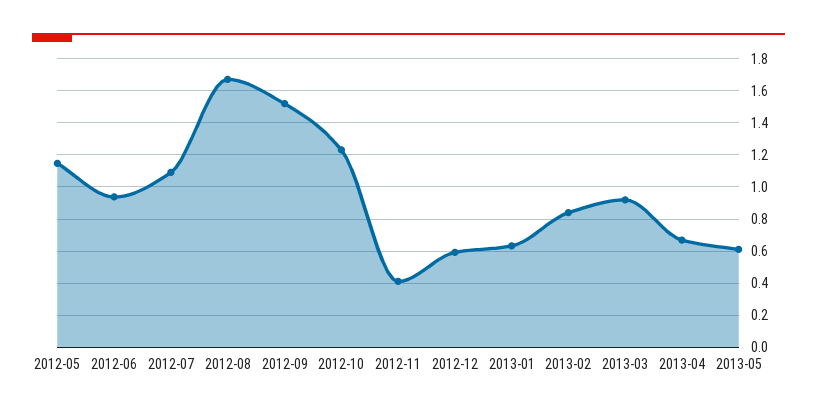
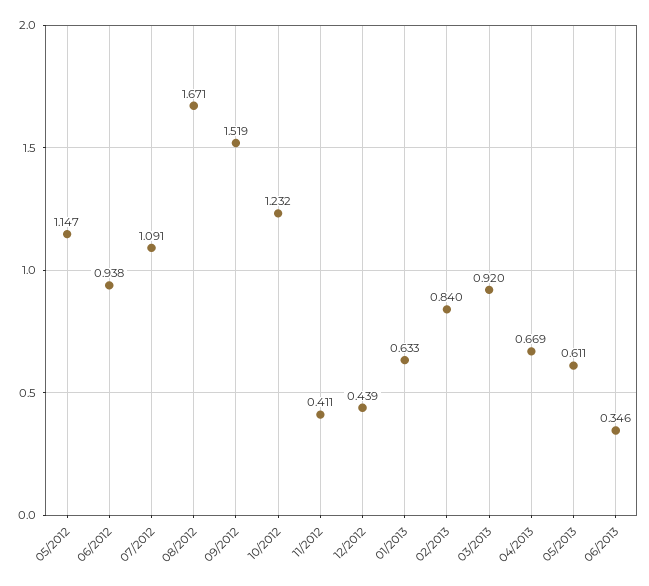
2012-12: 0.6 -> 0.439
06/2013: none -> 0.346

